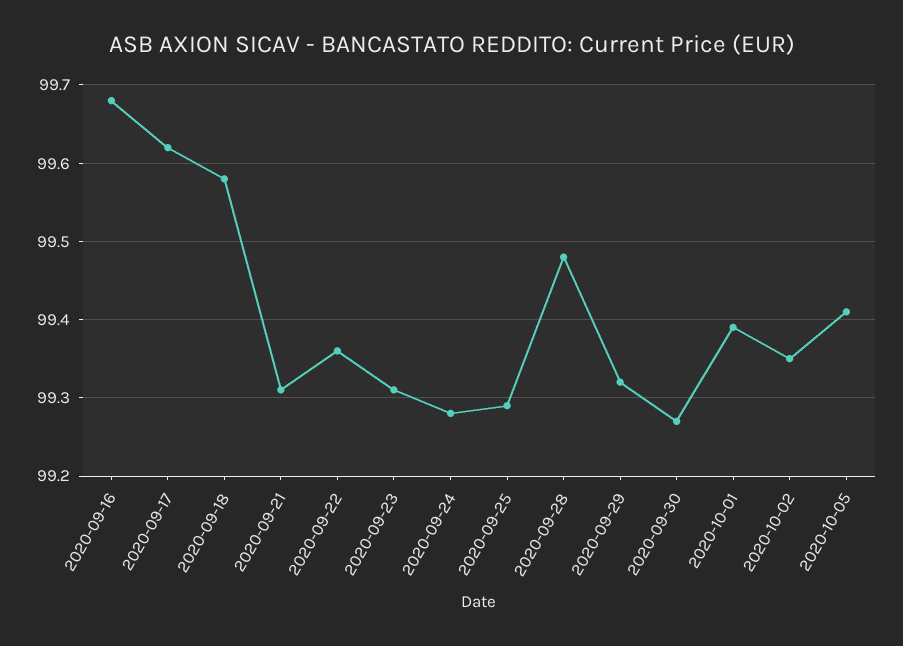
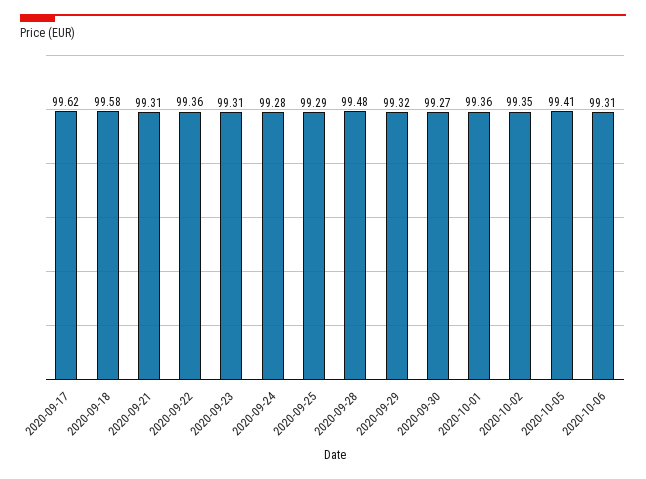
2020-09-16: 99.68 -> none
2020-10-01: 99.39 -> 99.36
2020-10-06: none -> 99.31

